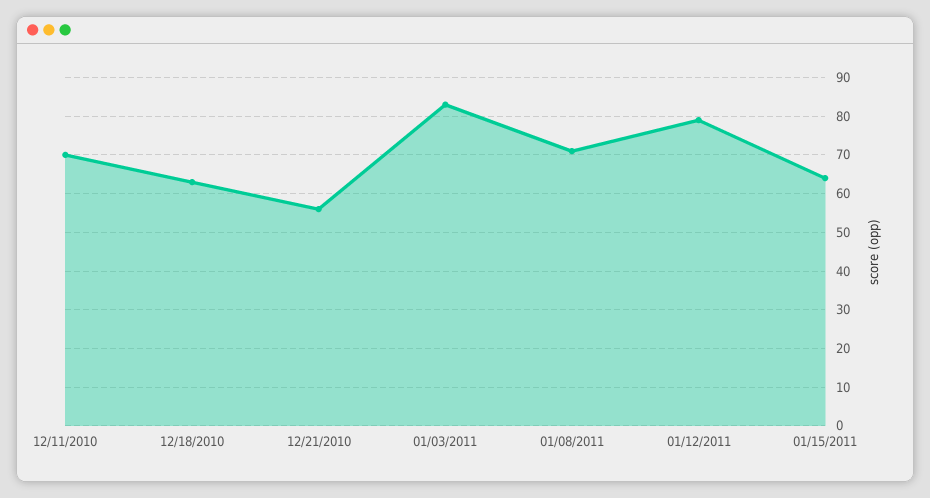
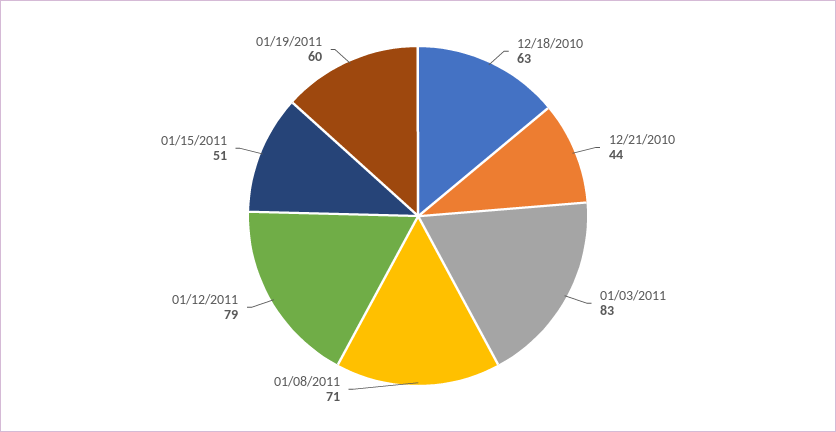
12/11/2010: 70 -> none
12/21/2010: 55 -> 44
01/15/2011: 65 -> 51
01/19/2011: none -> 60

